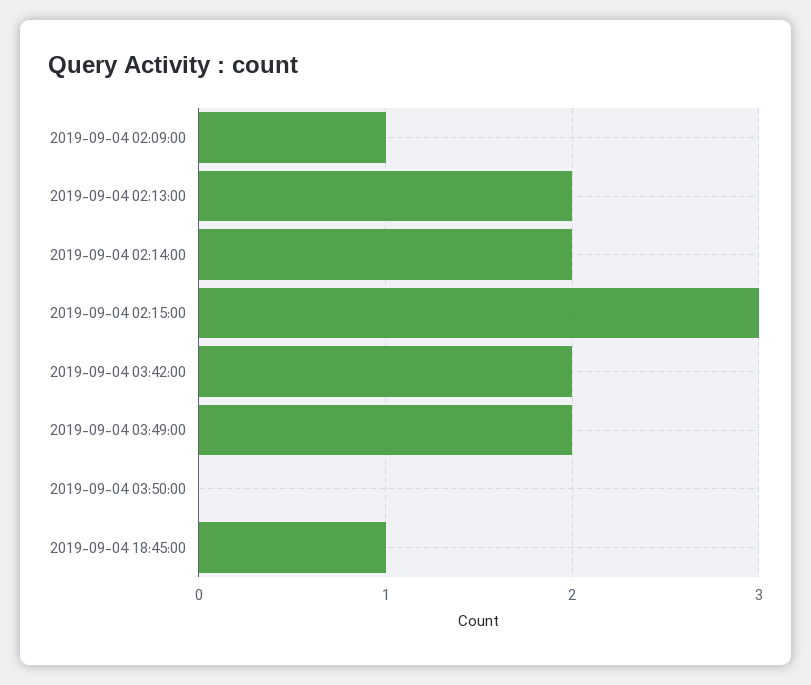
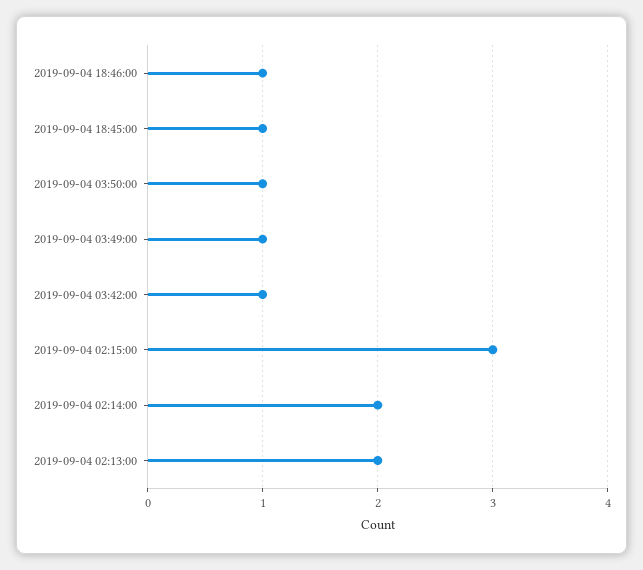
2019-09-04 02:09:00: 1 -> none
2019-09-04 03:42:00: 2 -> 1
2019-09-04 03:49:00: 2 -> 1
2019-09-04 03:50:00: 0 -> 1
2019-09-04 18:46:00: none -> 1

